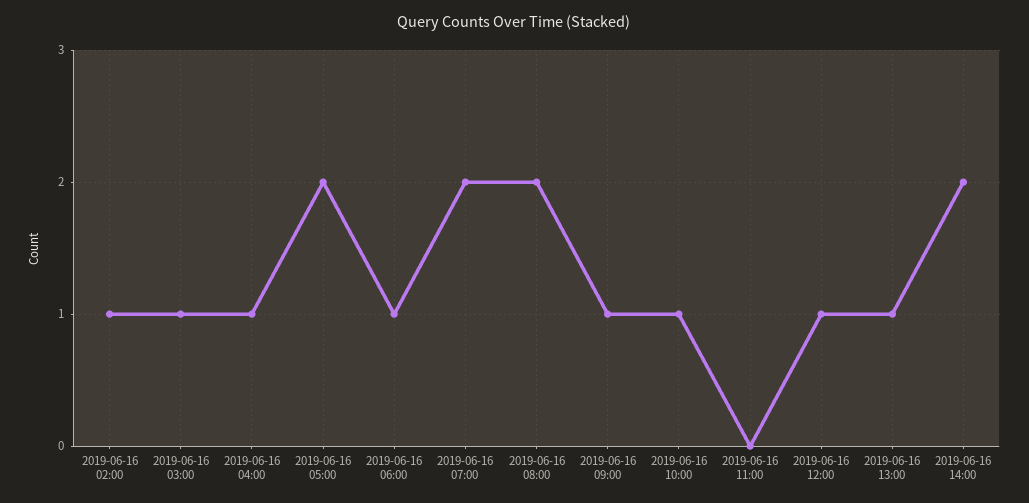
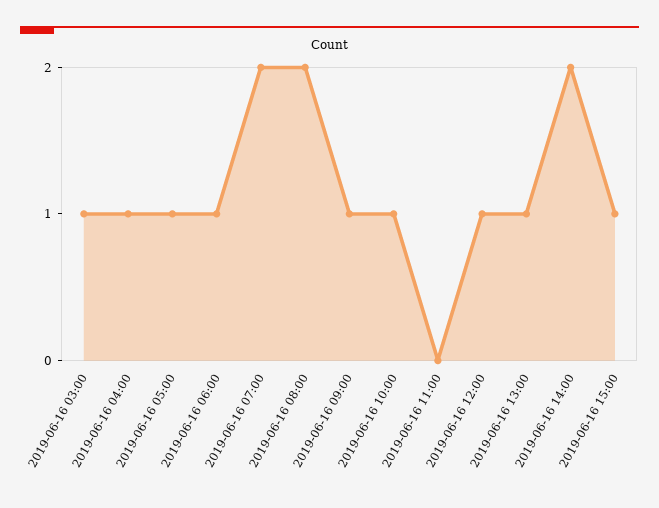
2019-06-16 02:00: 1 -> none
2019-06-16 05:00: 2 -> 1
2019-06-16 15:00: none -> 1

